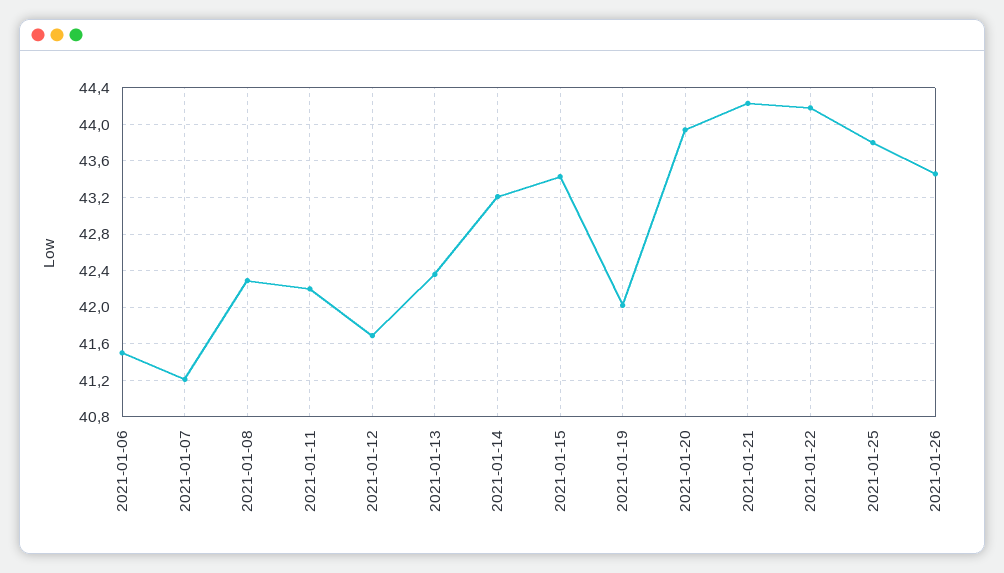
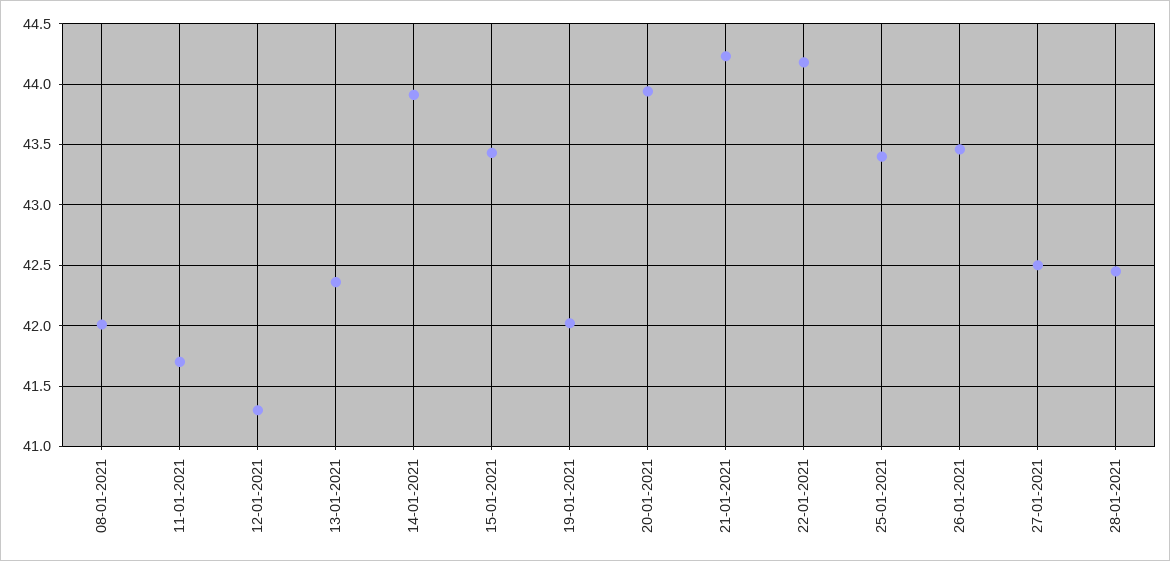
2021-01-06: 41.5 -> none
2021-01-07: 41.2 -> none
2021-01-08: 42.3 -> 42
2021-01-11: 42.2 -> 41.7
2021-01-12: 41.7 -> 41.3
2021-01-14: 43.2 -> 43.9
2021-01-25: 43.8 -> 43.4
27-01-2021: none -> 42.5
28-01-2021: none -> 42.45

